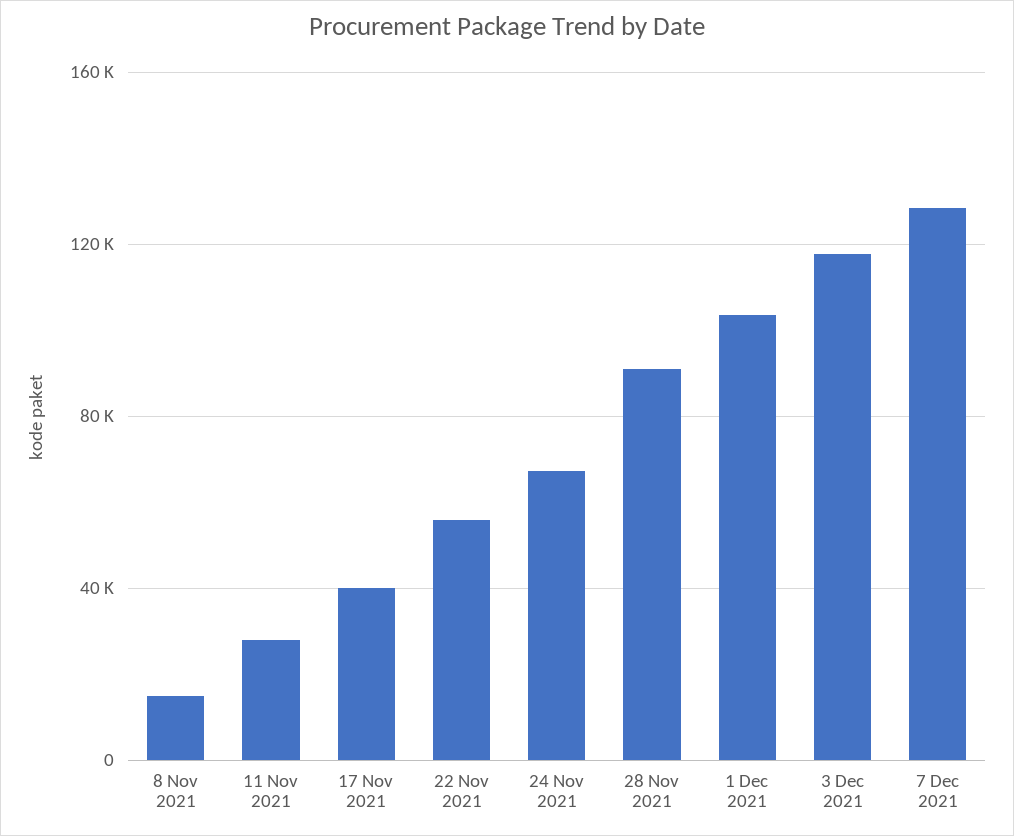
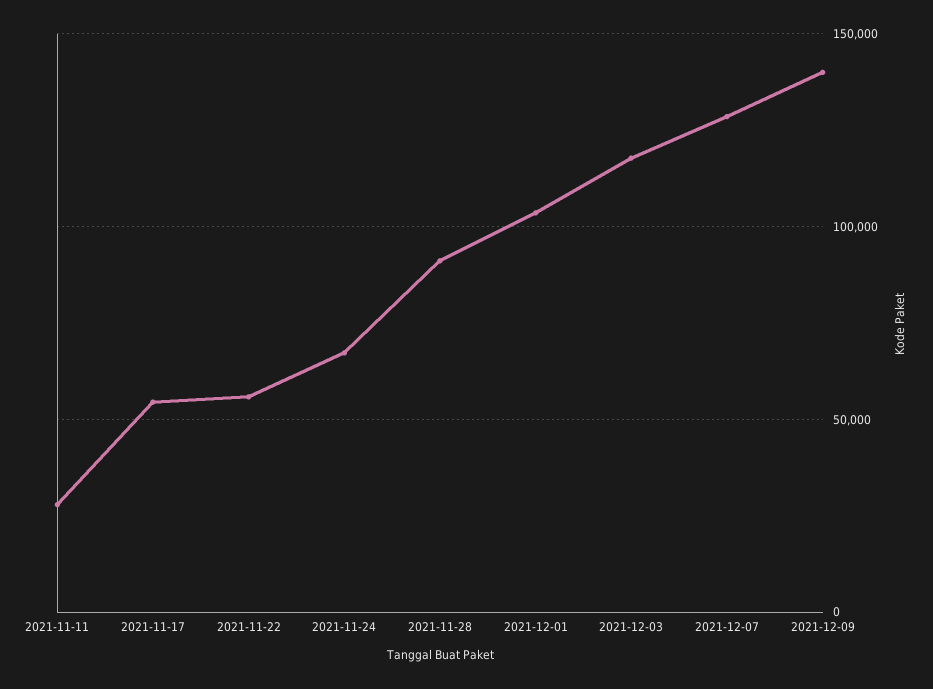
8 Nov 2021: 15000 -> none
17 Nov 2021: 40000 -> 55000
2021-12-09: none -> 140000

